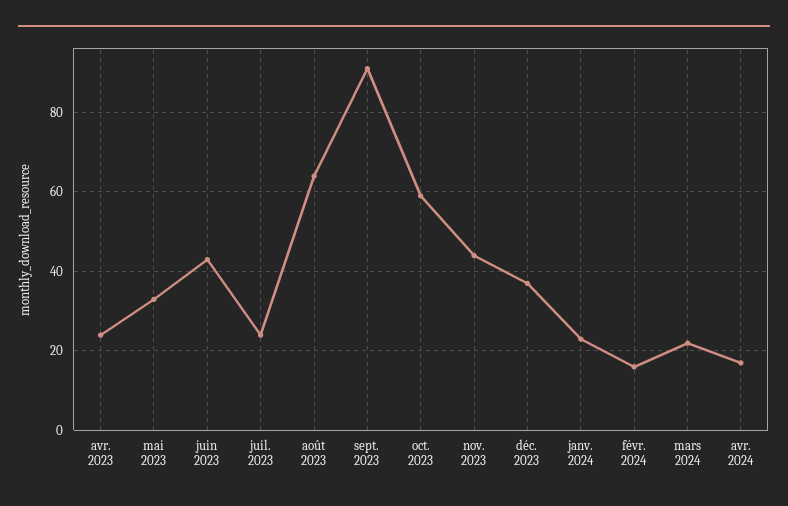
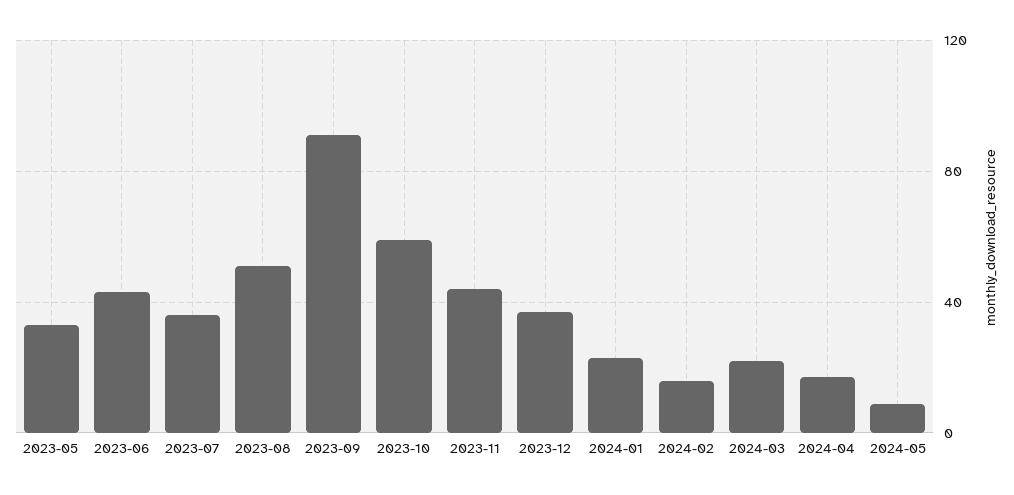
avr. 2023: 25 -> none
juil. 2023: 25 -> 35
août 2023: 65 -> 50
2024-05: none -> 10

